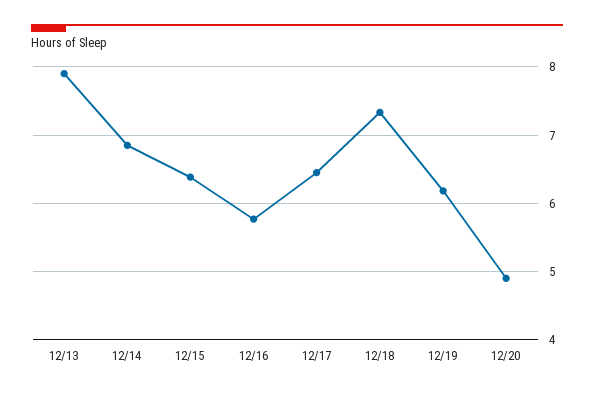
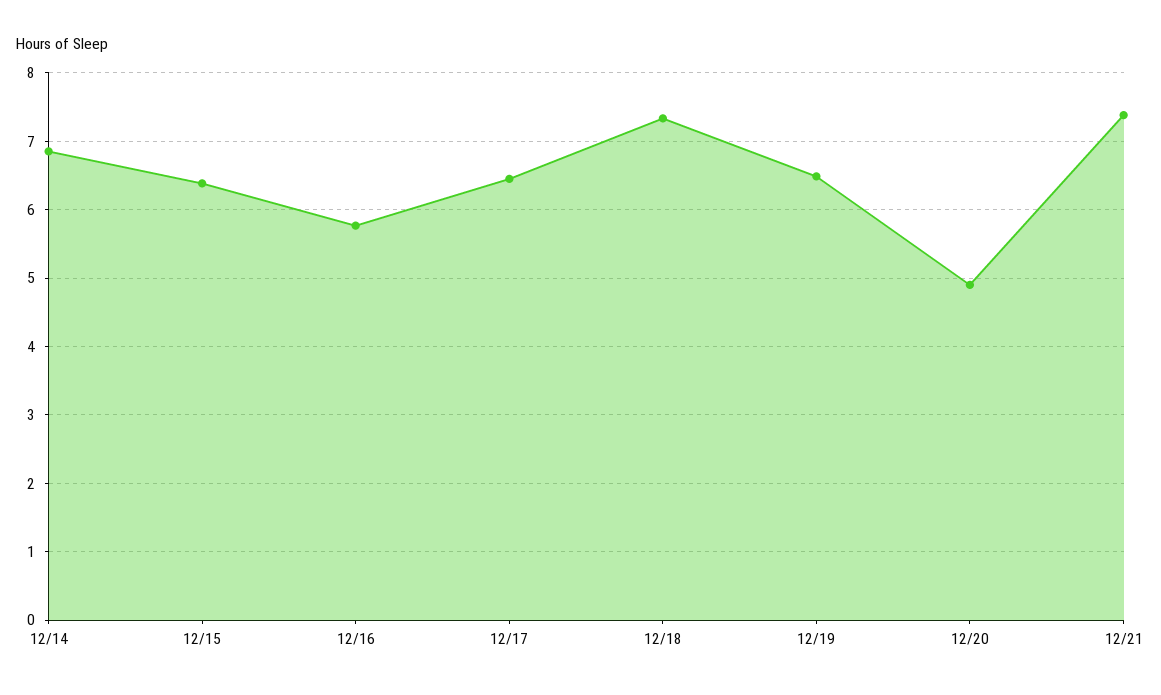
12/13: 7.9 -> none
12/19: 6.2 -> 6.5
12/21: none -> 7.4

